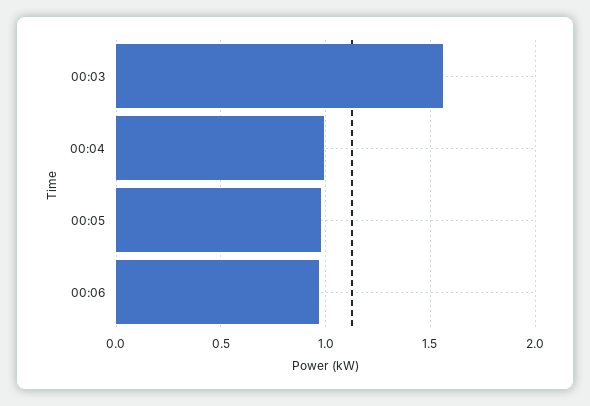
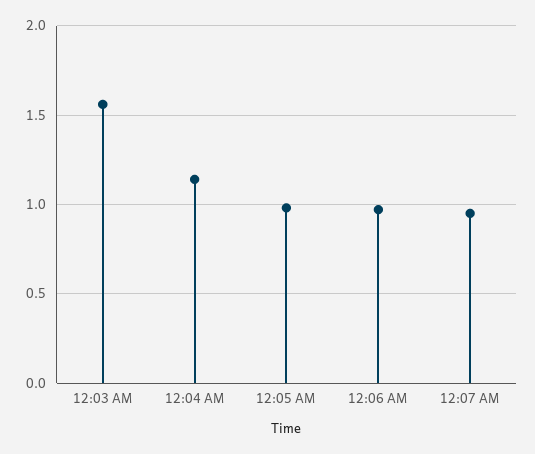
00:04: 1 -> 1.15
12:07 AM: none -> 0.95

